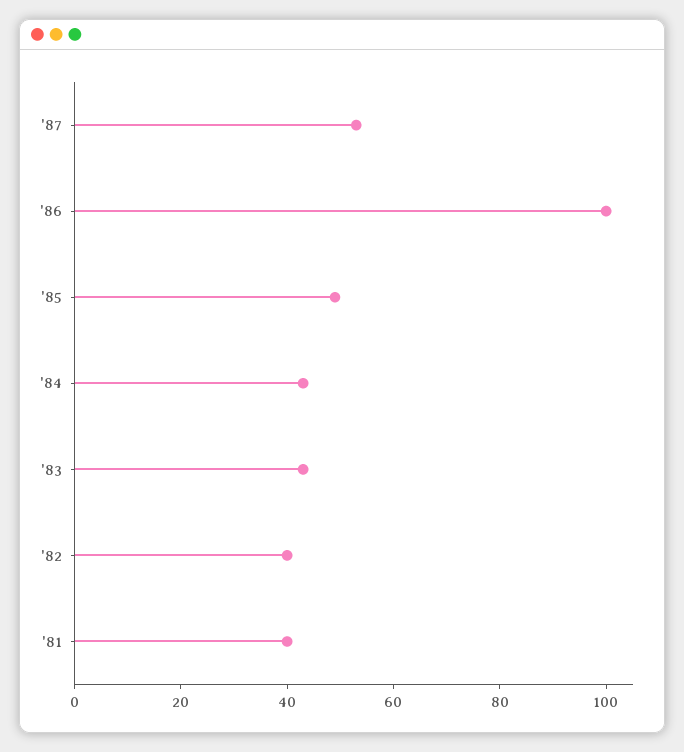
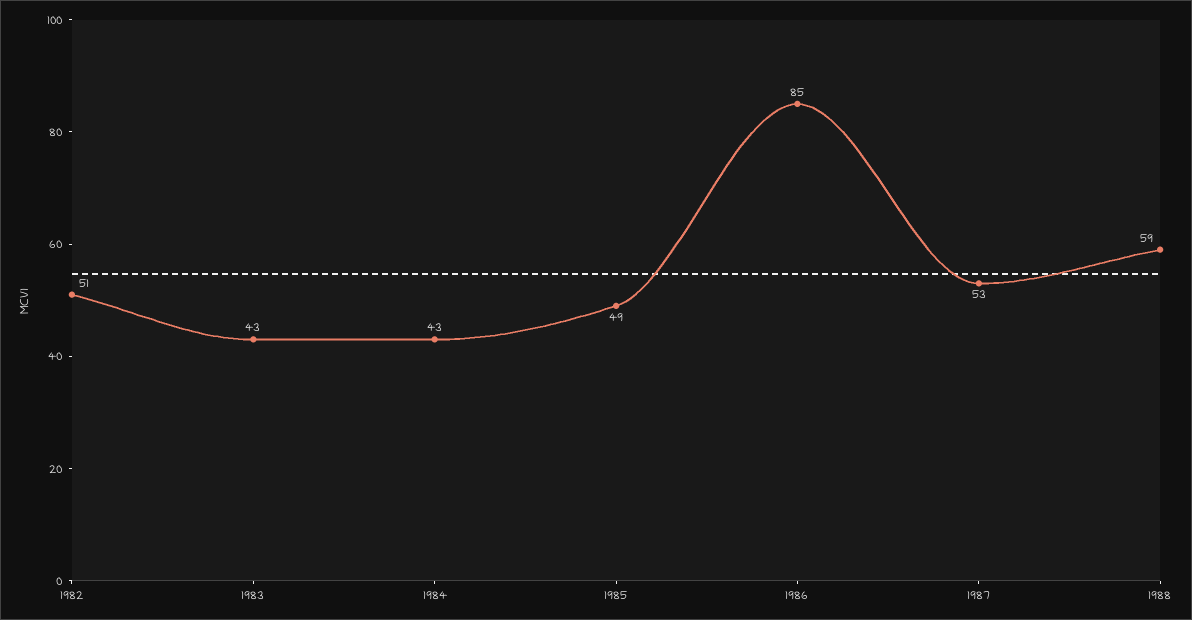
'86: 100 -> 85
'82: 40 -> 51
'81: 40 -> none
1988: none -> 59

